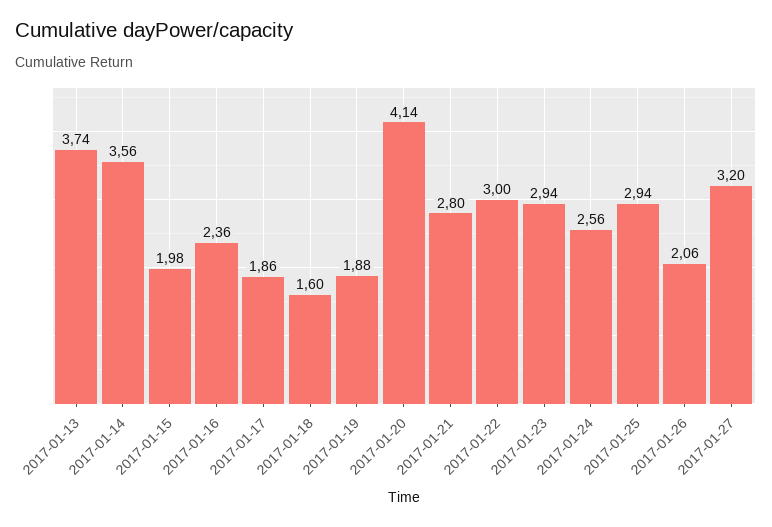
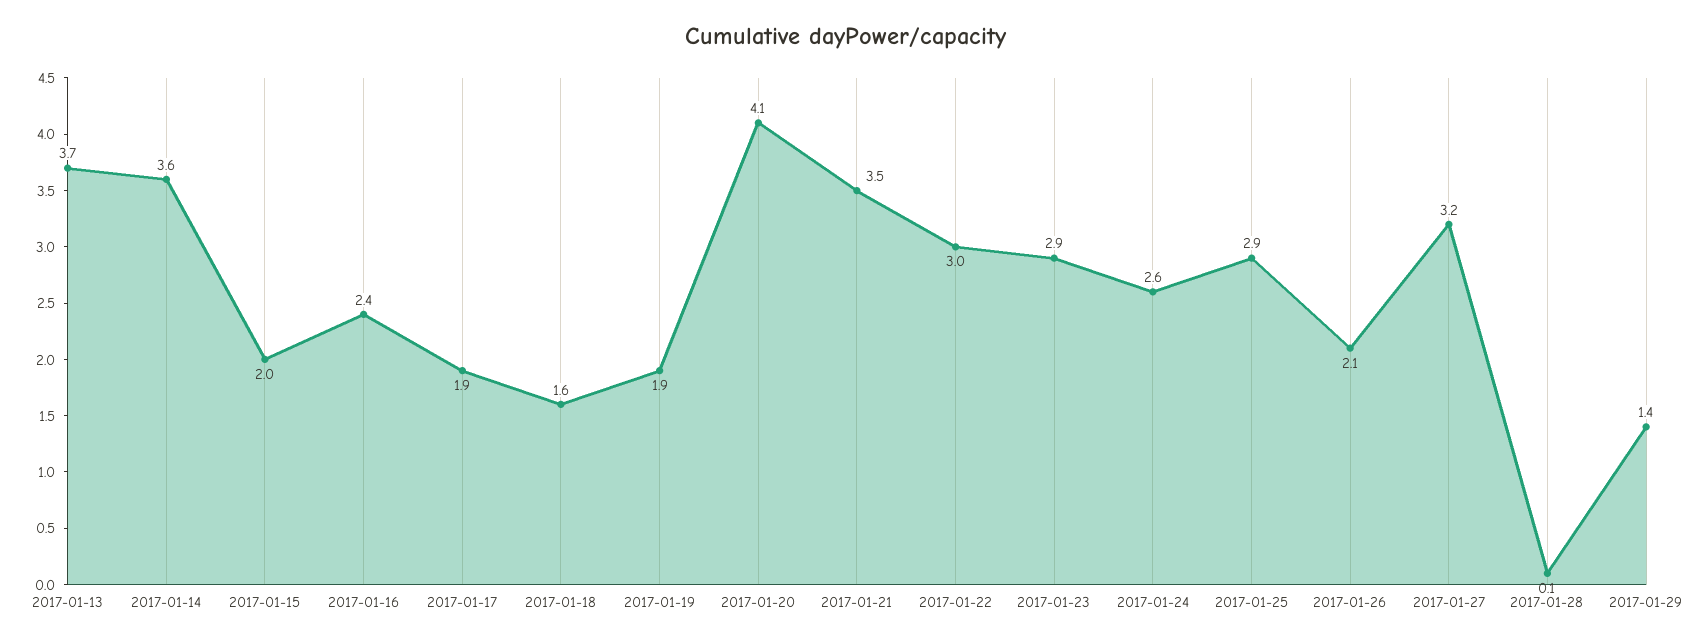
2017-01-21: 2.8 -> 3.5
2017-01-28: none -> 0.1
2017-01-29: none -> 1.4

